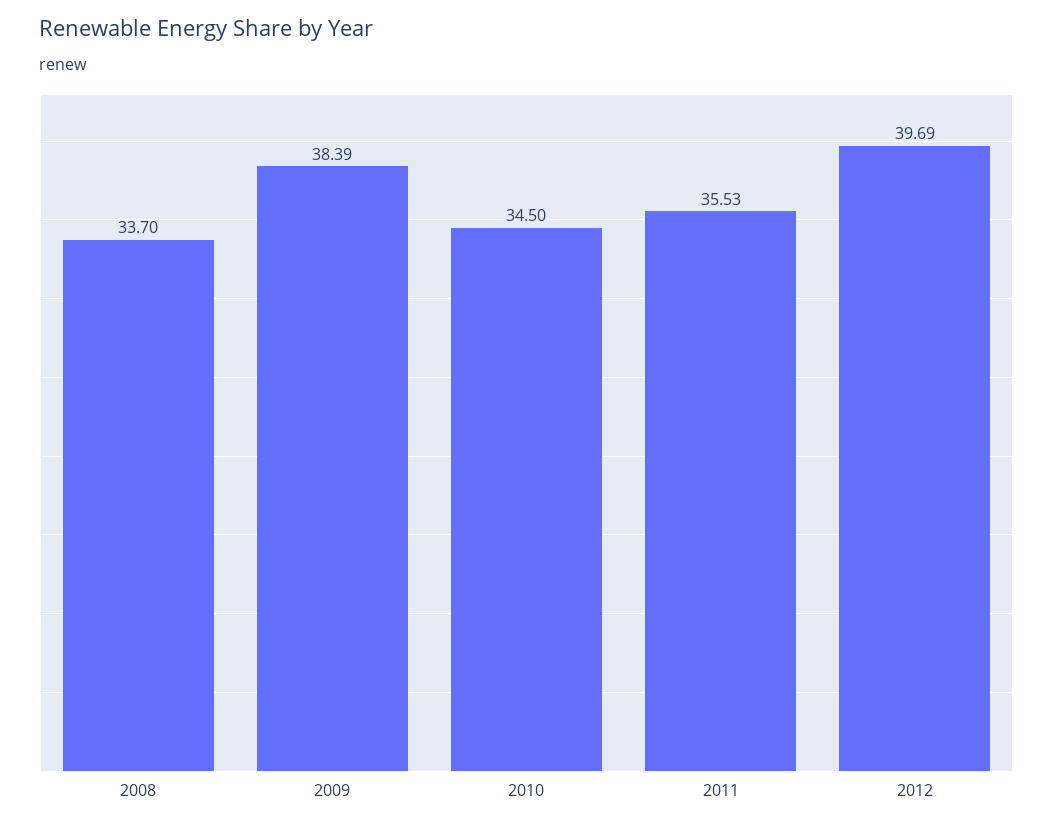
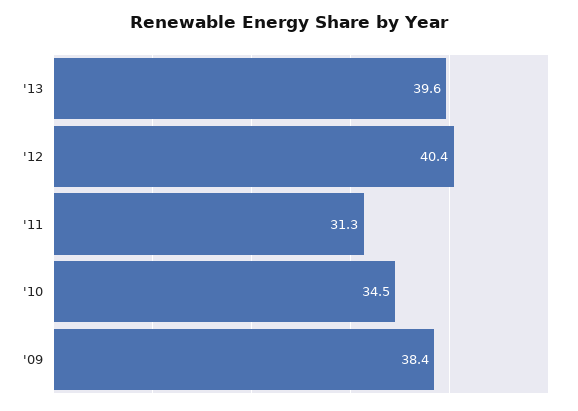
2008: 33.7 -> none
2011: 35.53 -> 31.3
2012: 39.69 -> 40.4
'13: none -> 39.6

